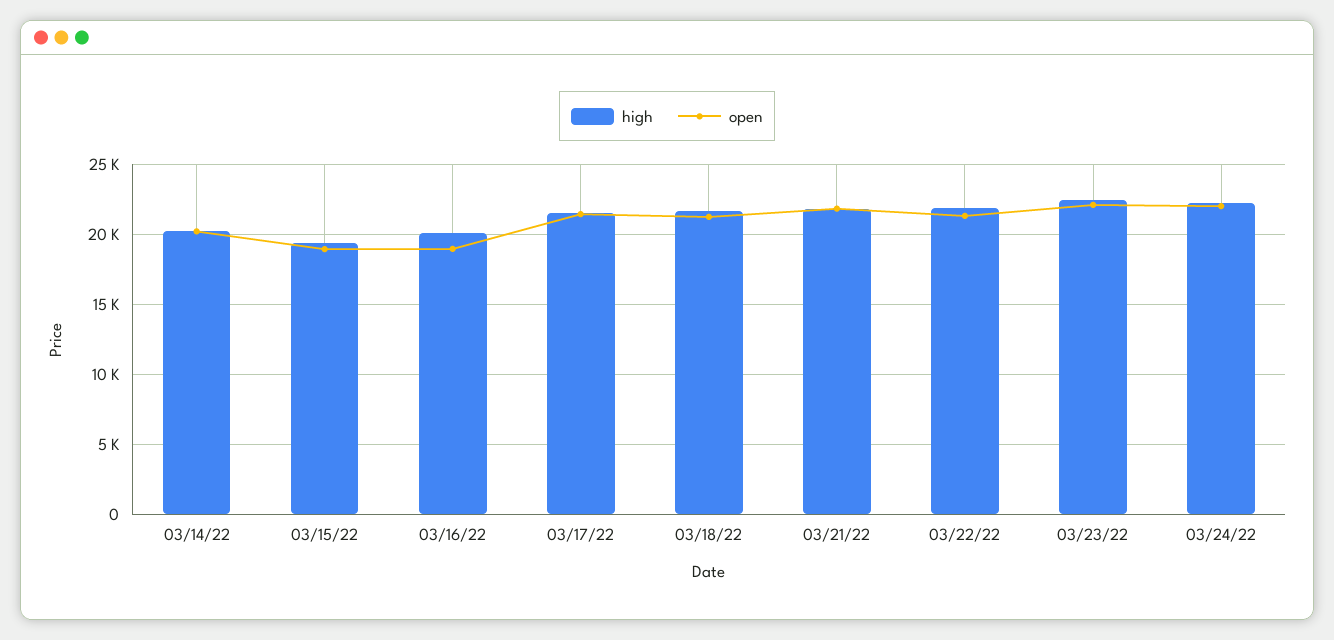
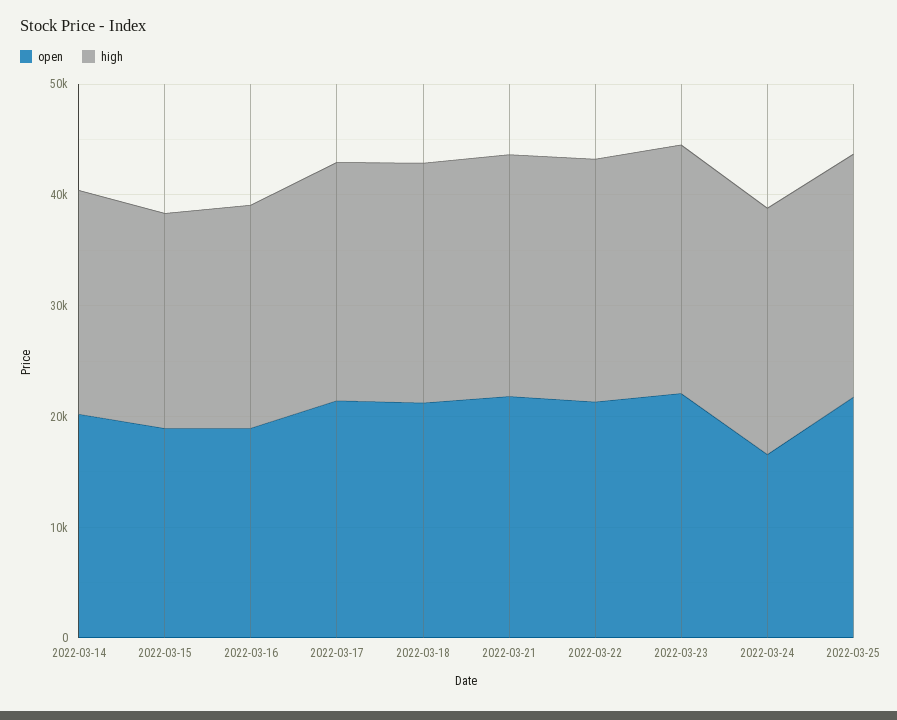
open, 03/24/22: 22000 -> 16000
open, 2022-03-25: none -> 22000
high, 2022-03-25: none -> 22000

